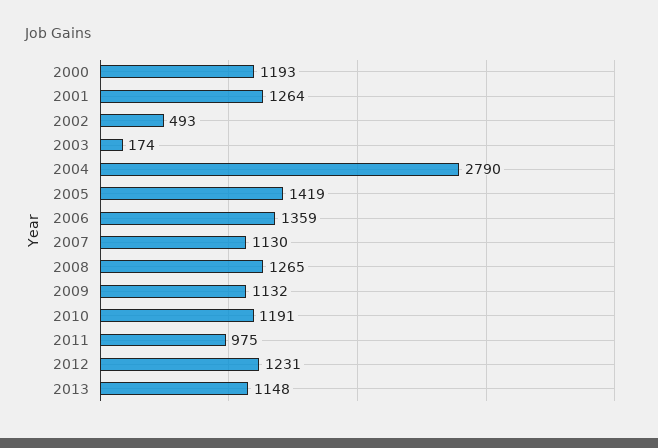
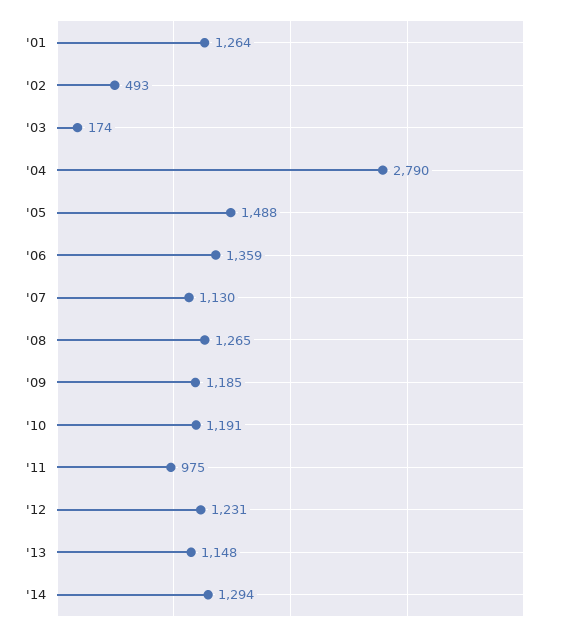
2000: 1193 -> none
2005: 1419 -> 1488
2009: 1132 -> 1185
'14: none -> 1294

